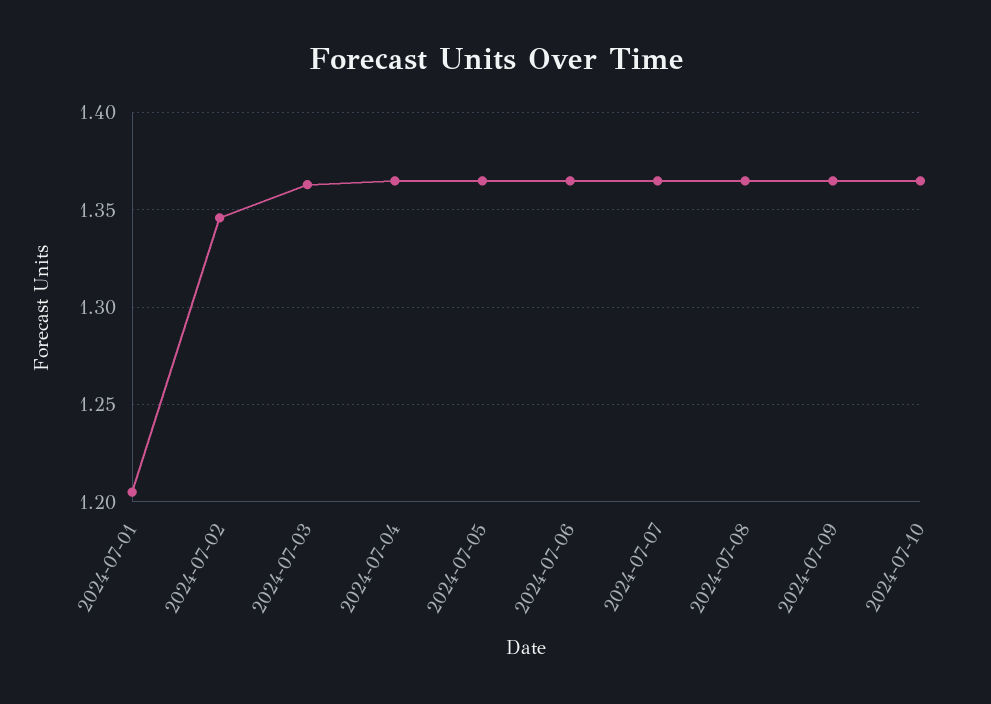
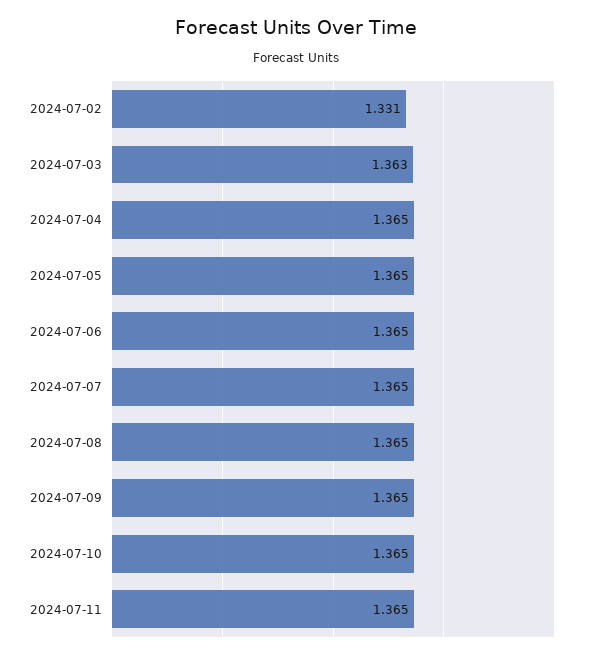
2024-07-01: 1.205 -> none
2024-07-02: 1.345 -> 1.331
2024-07-11: none -> 1.365

